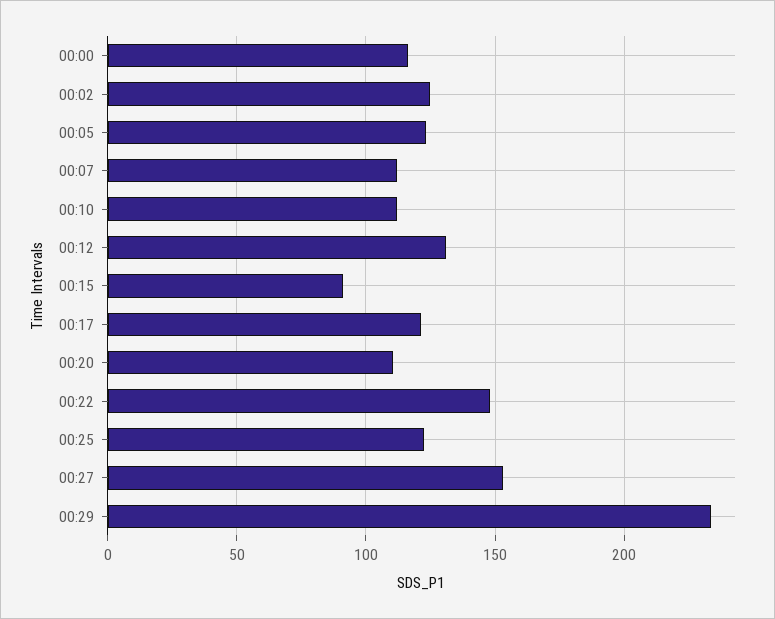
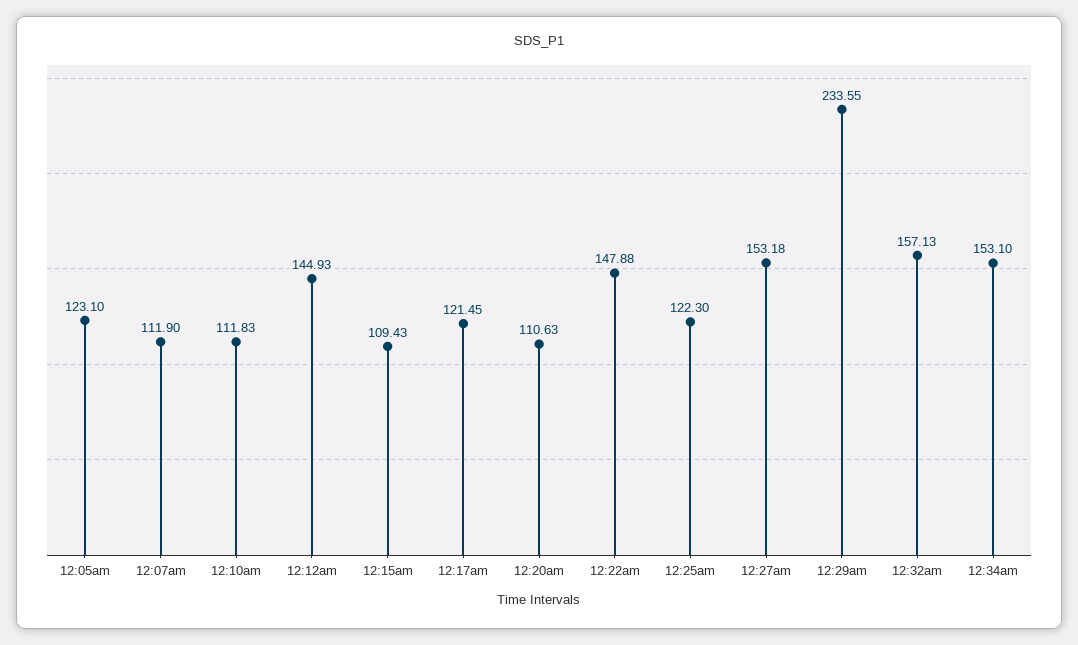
00:00: 115 -> none
00:02: 125 -> none
00:12: 130 -> 144.93
00:15: 90 -> 109.43
12:32am: none -> 157.13
12:34am: none -> 153.1

